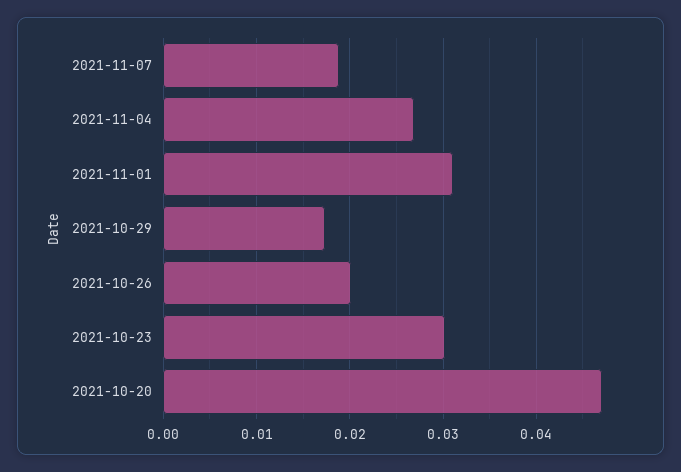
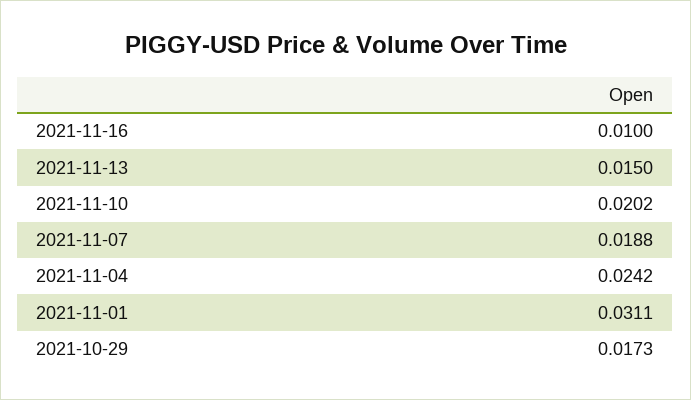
2021-11-04: 0.027 -> 0.0242
2021-10-26: 0.02 -> none
2021-10-23: 0.03 -> none
2021-10-20: 0.047 -> none
2021-11-16: none -> 0.01
2021-11-13: none -> 0.015
2021-11-10: none -> 0.0202

